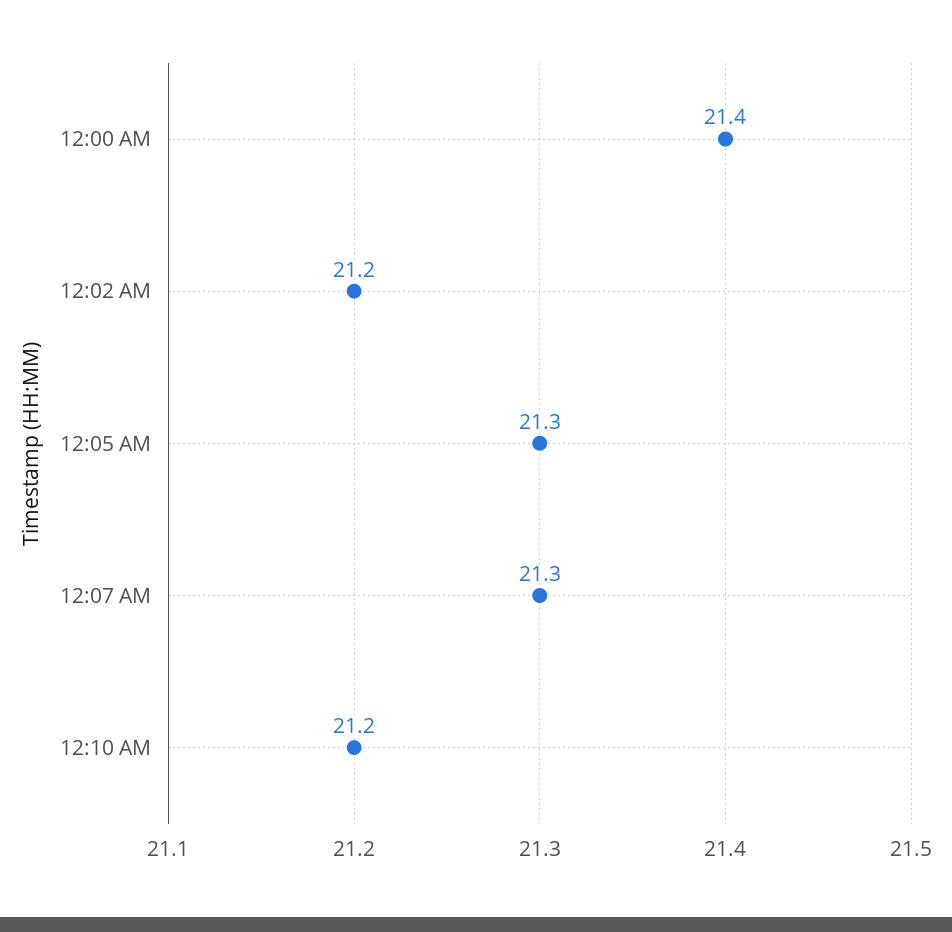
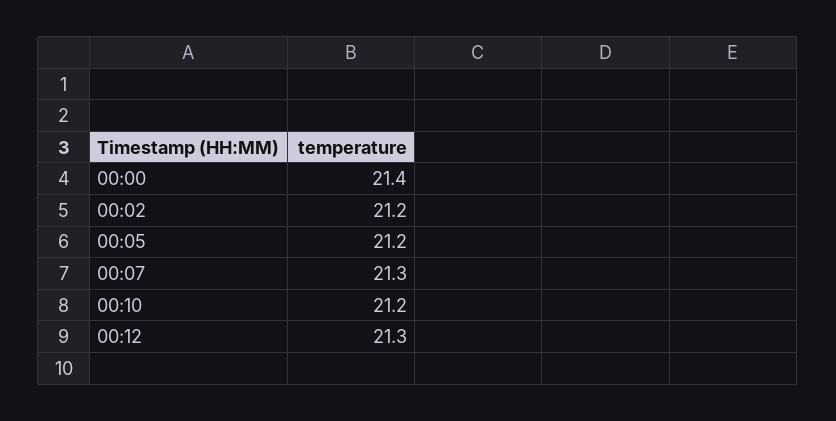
12:05 AM: 21.3 -> 21.2
00:12: none -> 21.3

